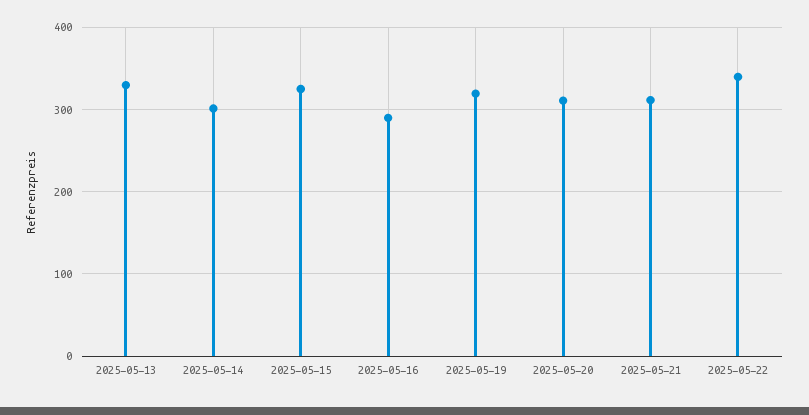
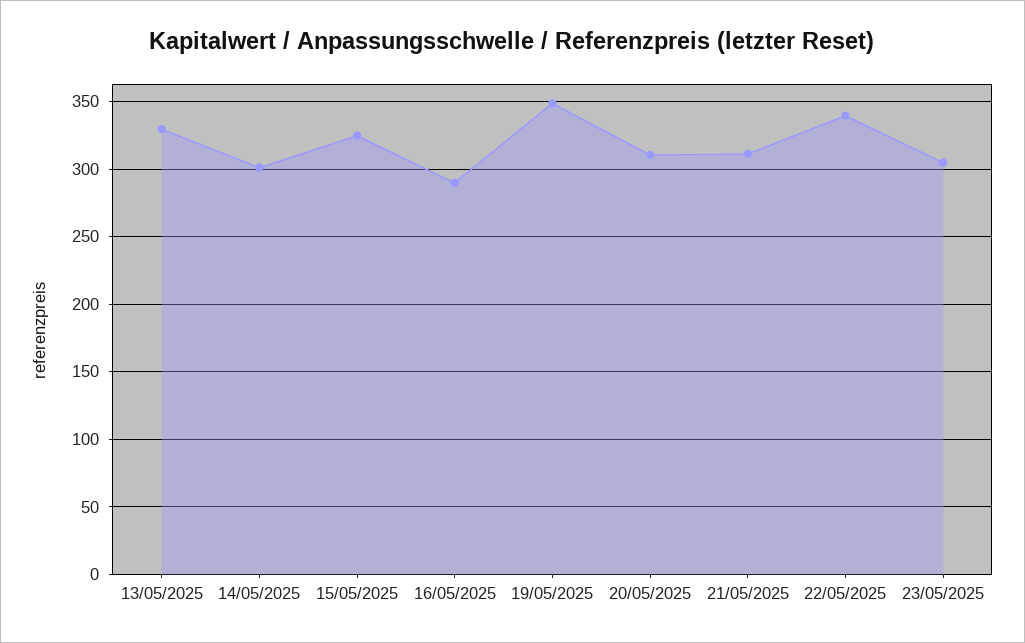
2025-05-19: 320 -> 350
23/05/2025: none -> 305

